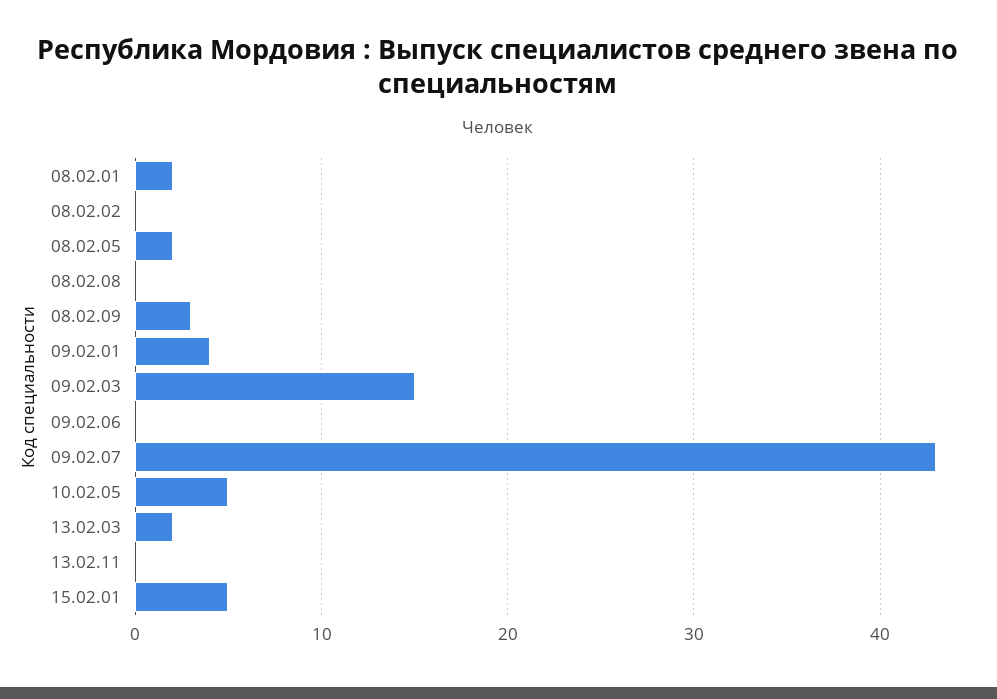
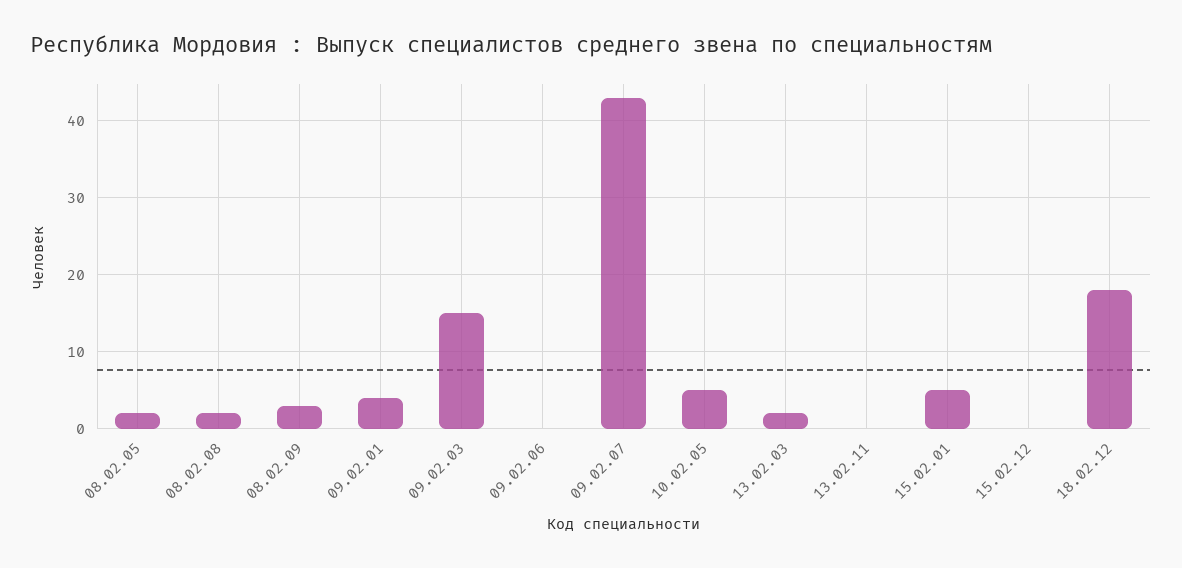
08.02.01: 2 -> none
08.02.02: 0 -> none
08.02.08: 0 -> 2
15.02.12: none -> 0
18.02.12: none -> 18

